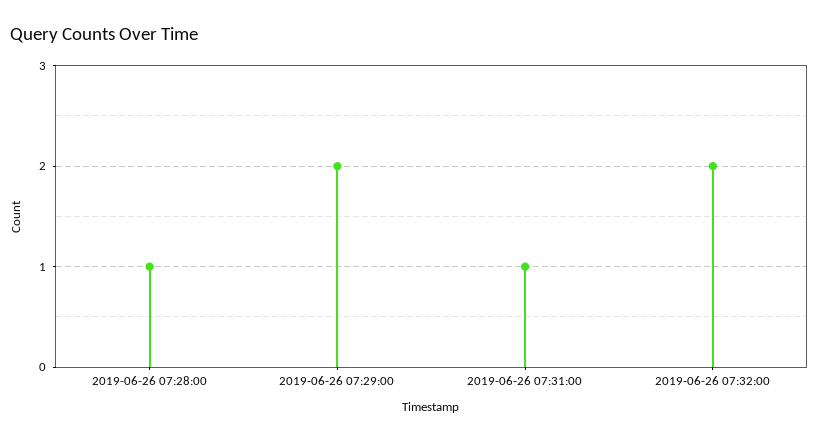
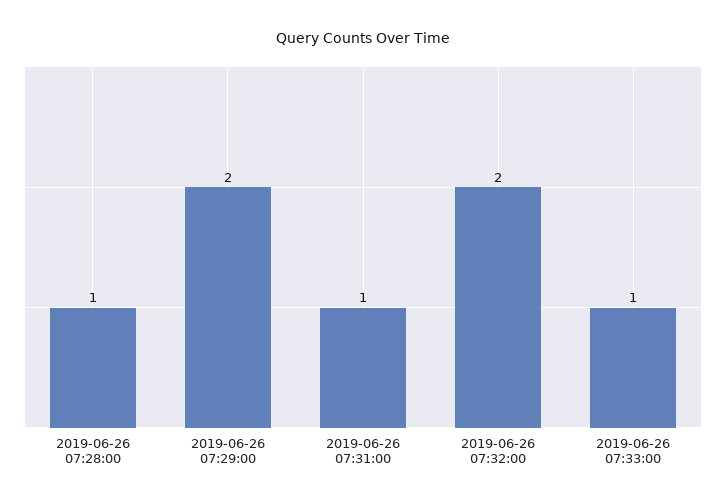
2019-06-26 07:33:00: none -> 1

